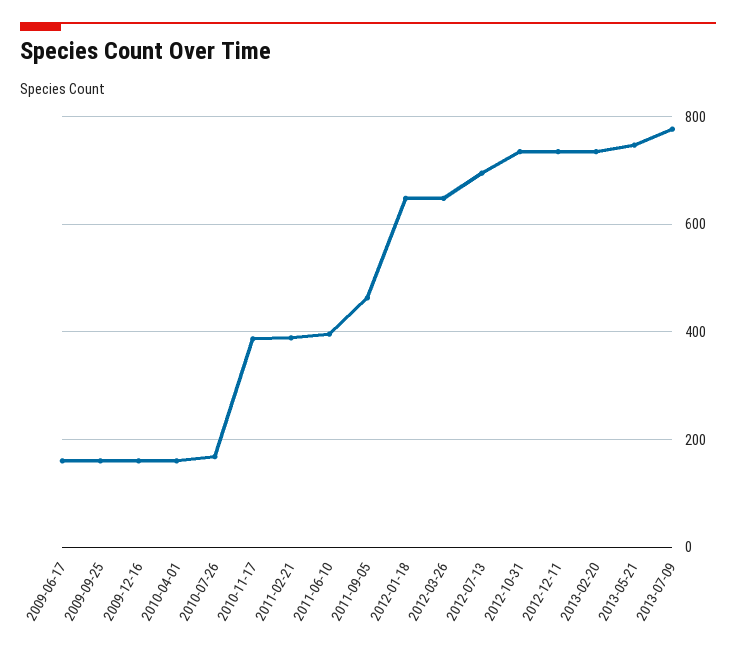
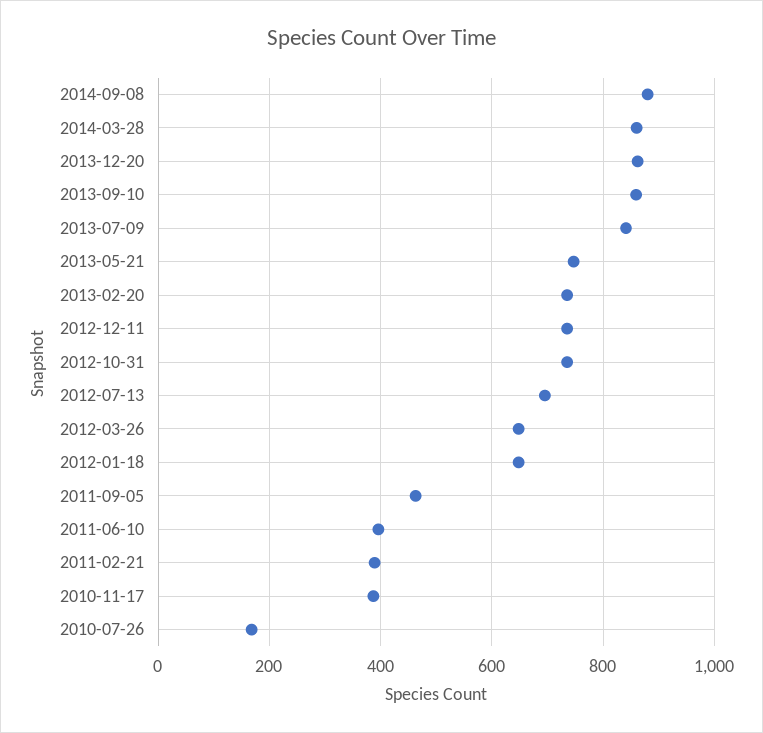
2009-06-17: 160 -> none
2009-09-25: 160 -> none
2009-12-16: 160 -> none
2010-04-01: 160 -> none
2013-07-09: 780 -> 840
2014-09-08: none -> 880
2014-03-28: none -> 860
2013-12-20: none -> 860
2013-09-10: none -> 860

